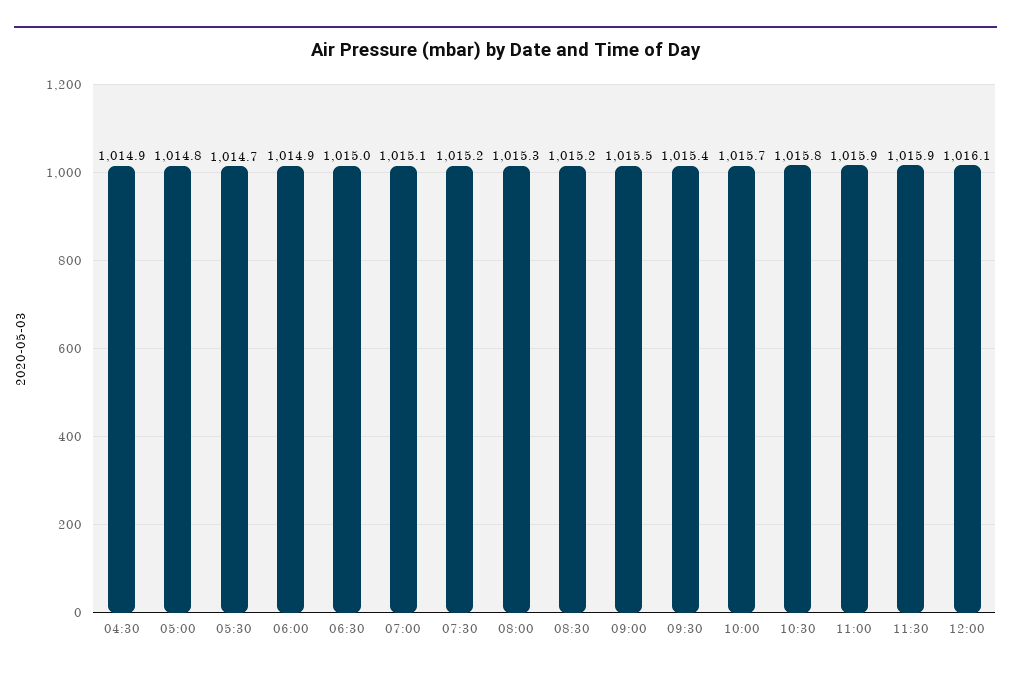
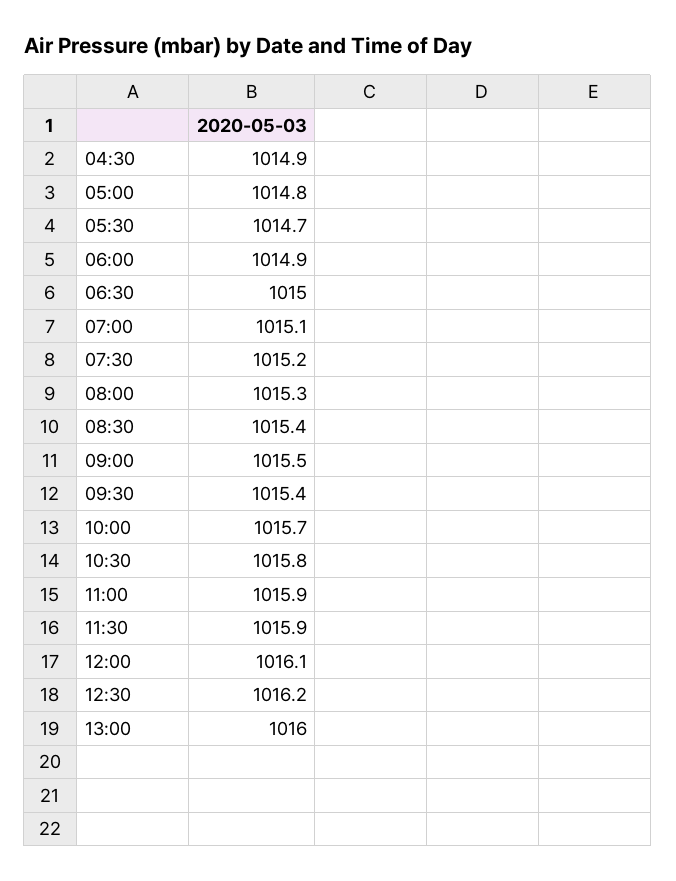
08:30: 1015.2 -> 1015.4
12:30: none -> 1016.2
13:00: none -> 1016

